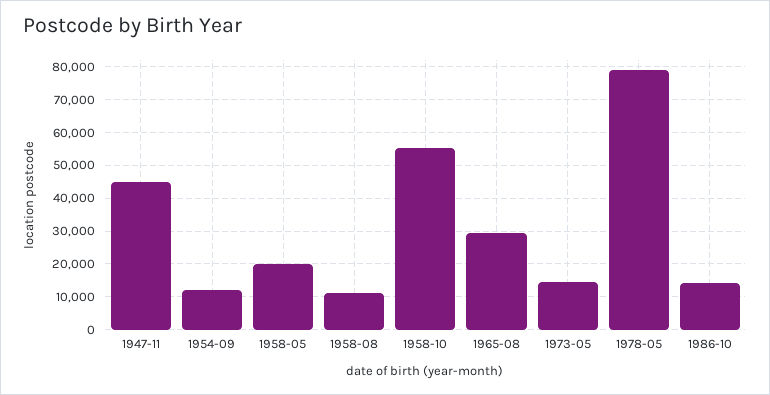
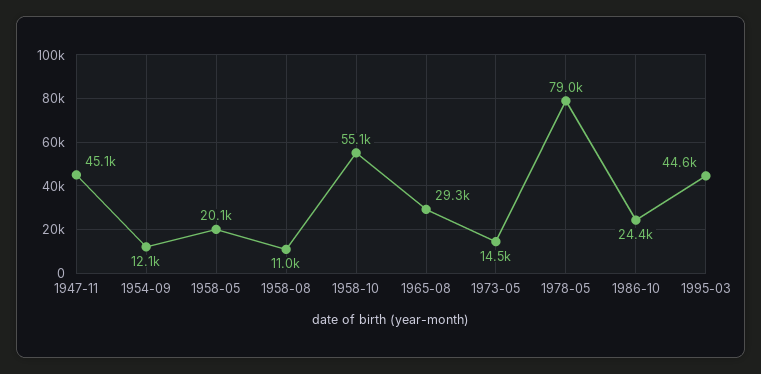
1986-10: 14000 -> 24400
1995-03: none -> 44600

